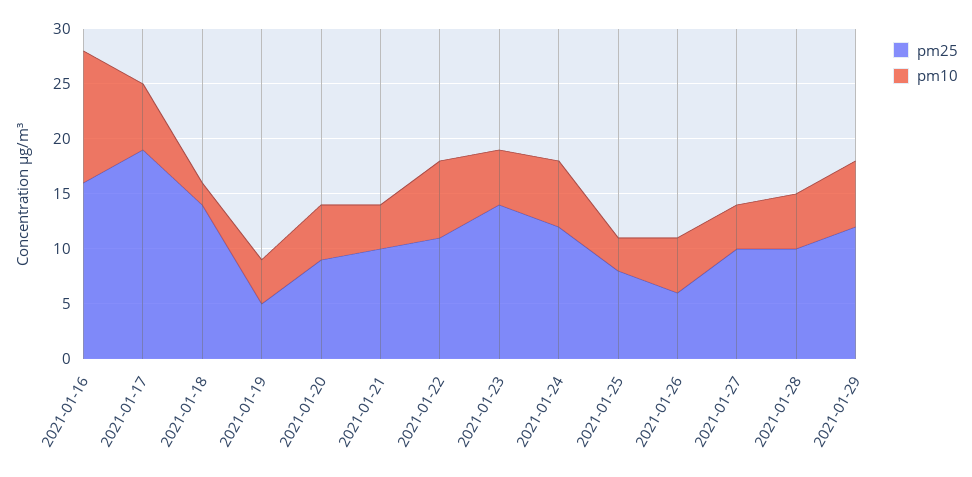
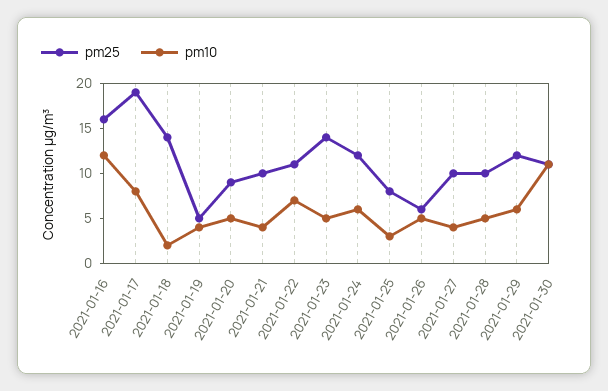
pm10, 2021-01-17: 6 -> 8
pm25, 2021-01-30: none -> 11
pm10, 2021-01-30: none -> 11

